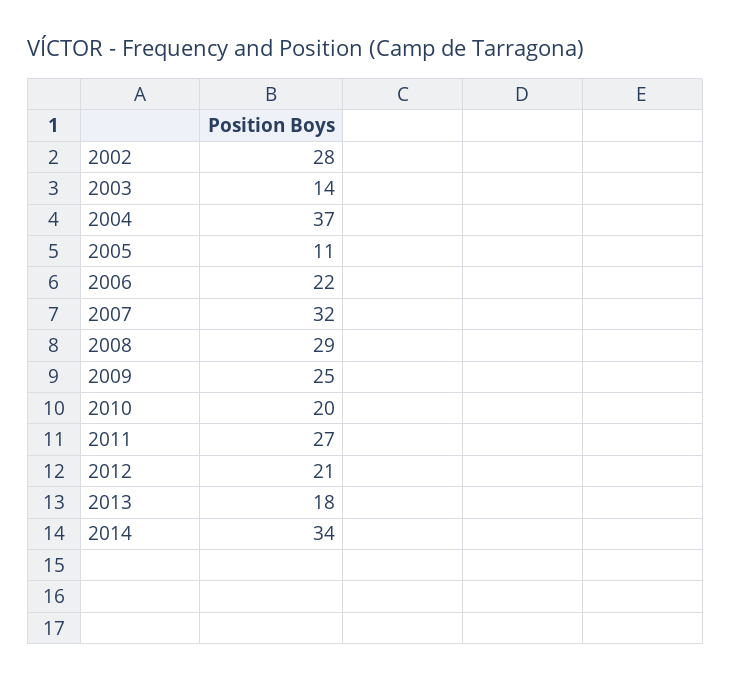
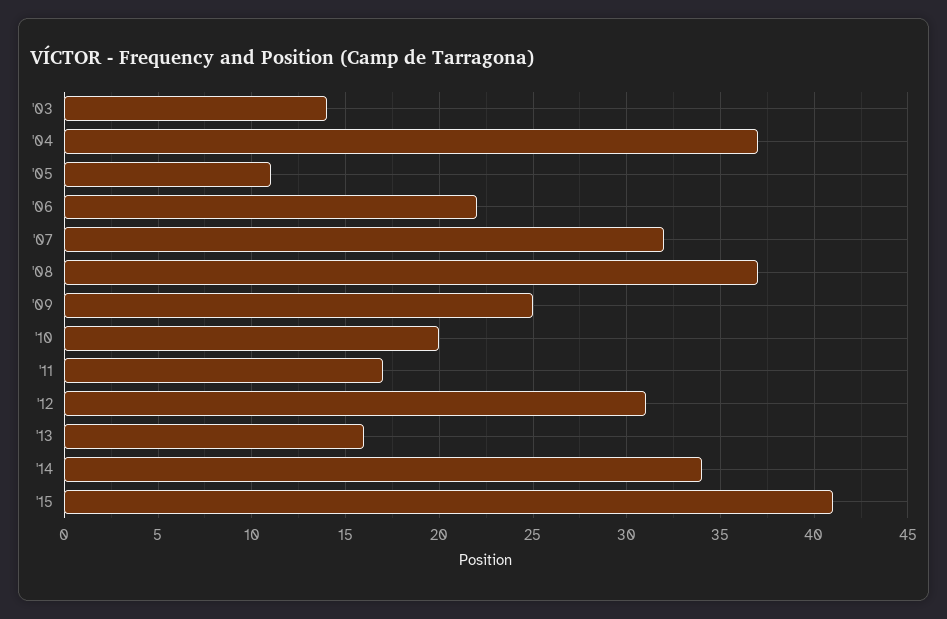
2002: 28 -> none
2008: 29 -> 37
2011: 27 -> 17
2012: 21 -> 31
2013: 18 -> 16
'15: none -> 41

